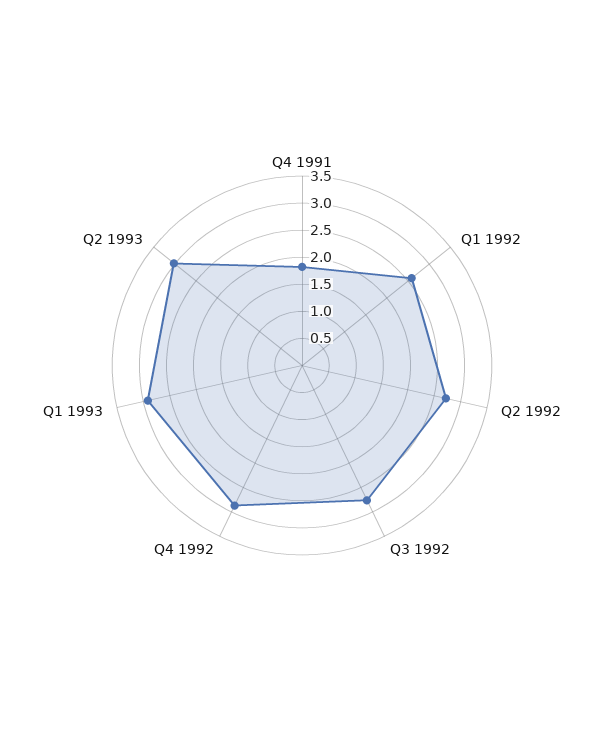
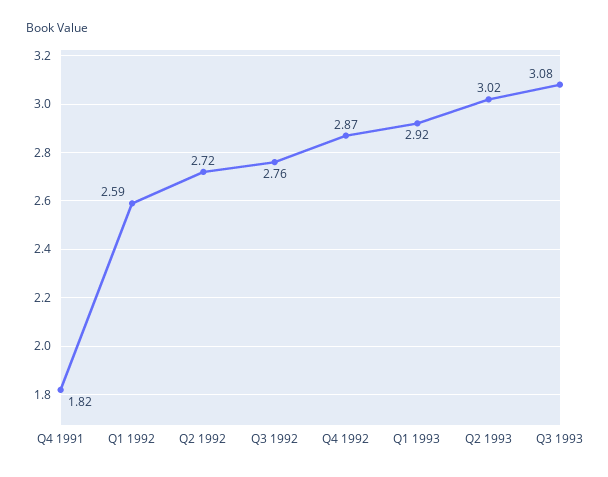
Q3 1993: none -> 3.08

